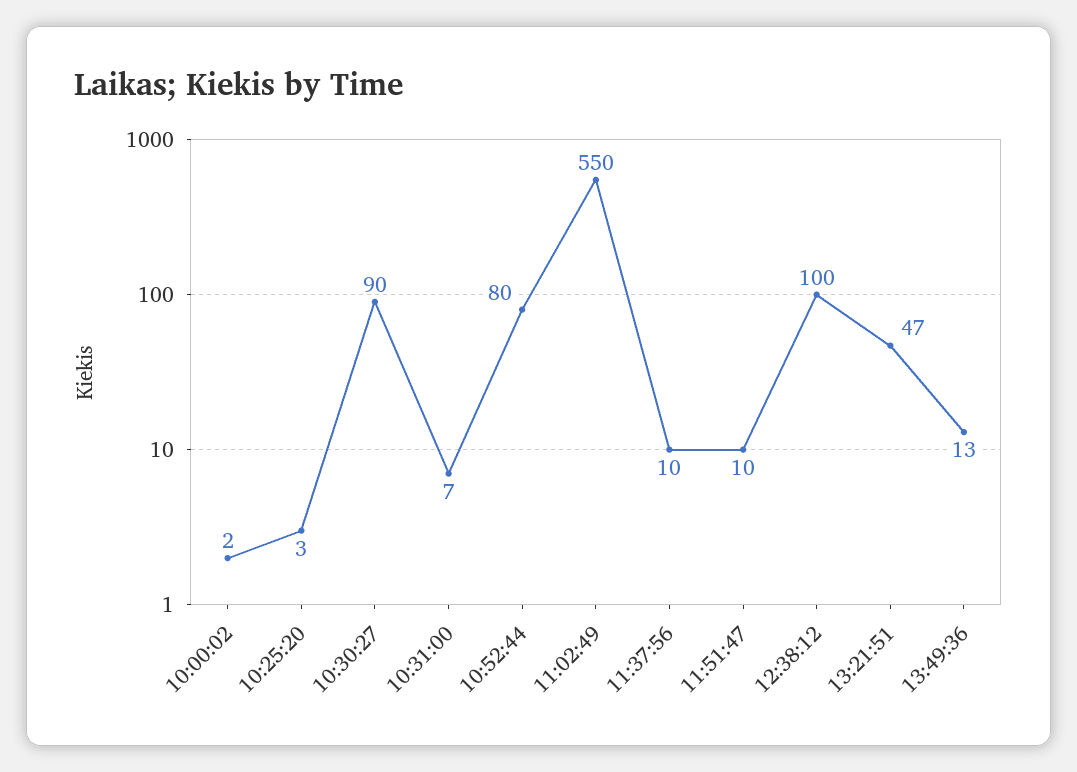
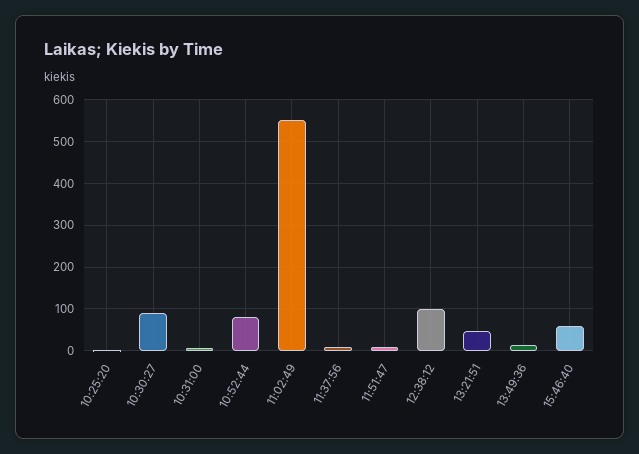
10:00:02: 2 -> none
15:46:40: none -> 60

